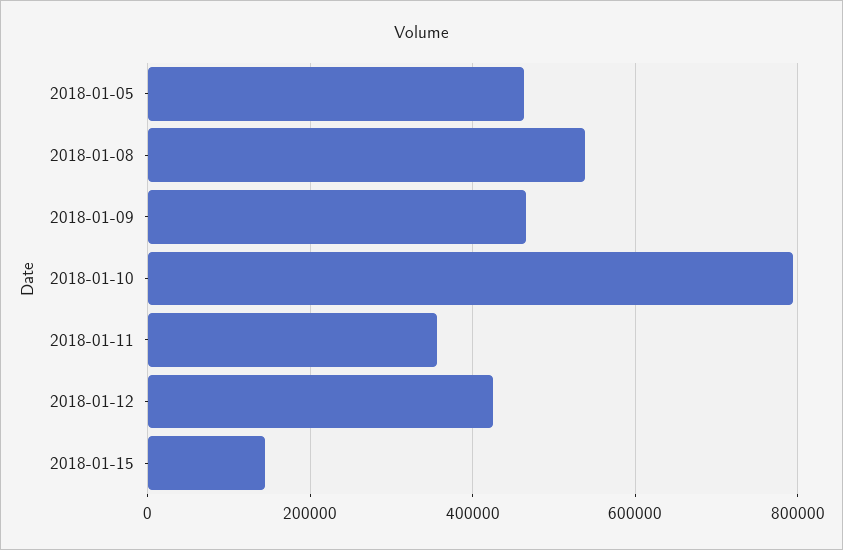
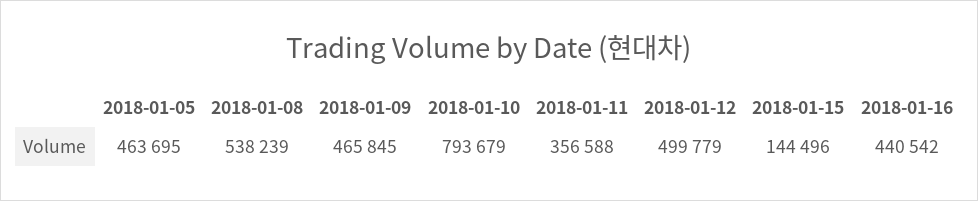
2018-01-12: 420000 -> 499779
2018-01-16: none -> 440542

